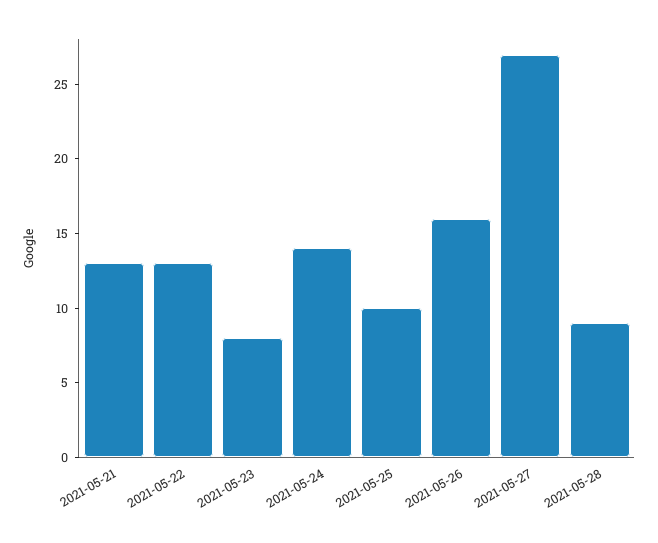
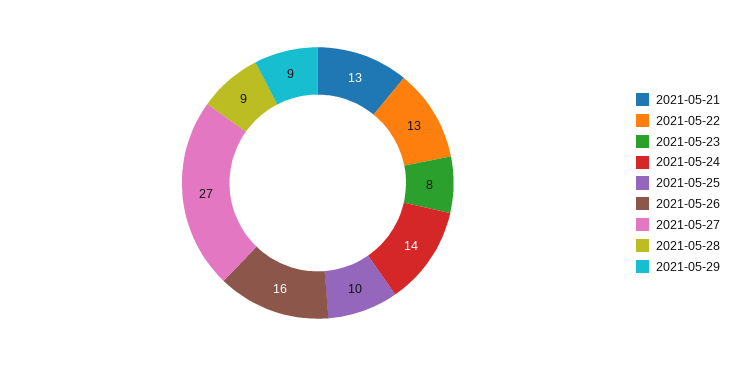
2021-05-29: none -> 9

